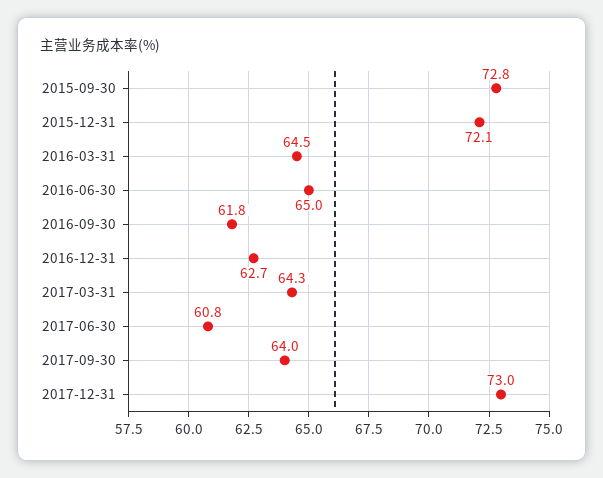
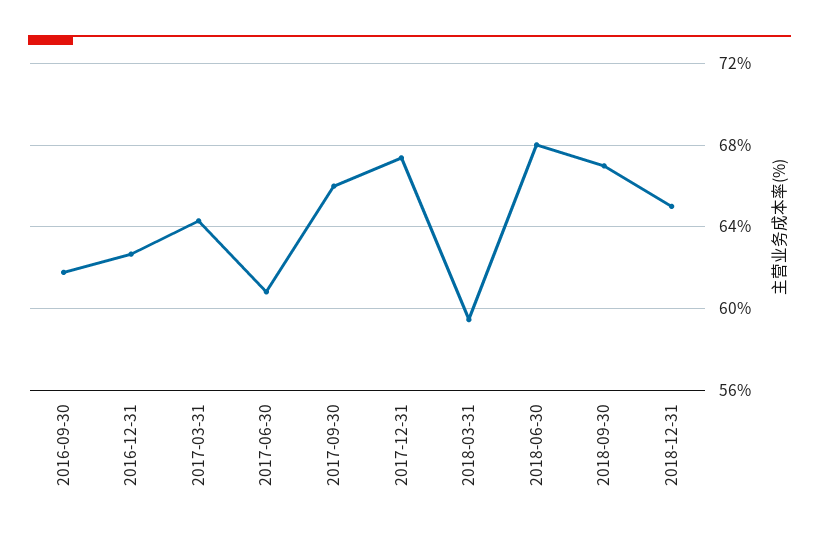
2015-09-30: 72.8 -> none
2015-12-31: 72.1 -> none
2016-03-31: 64.5 -> none
2016-06-30: 65 -> none
2017-09-30: 64 -> 66
2017-12-31: 73 -> 67.5
2018-03-31: none -> 59.5
2018-06-30: none -> 68
2018-09-30: none -> 67
2018-12-31: none -> 65

